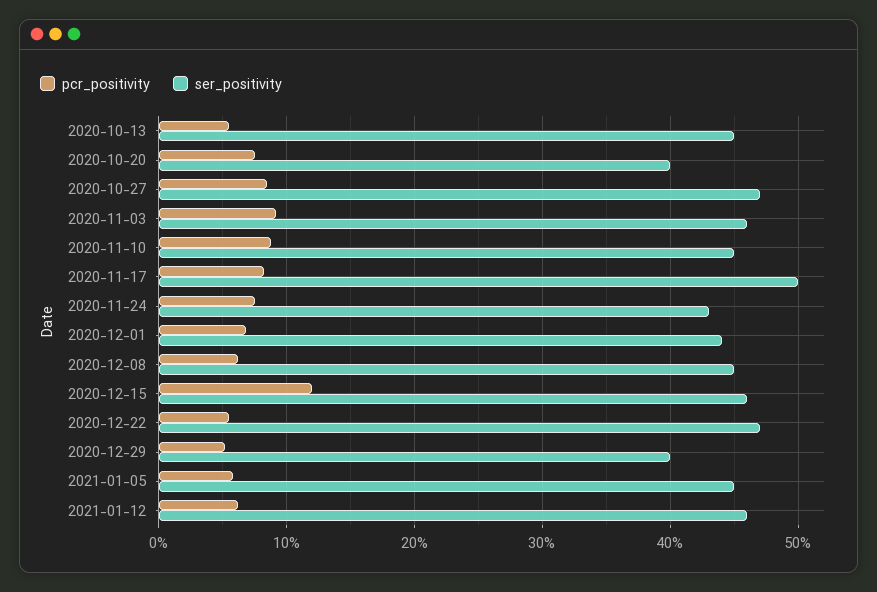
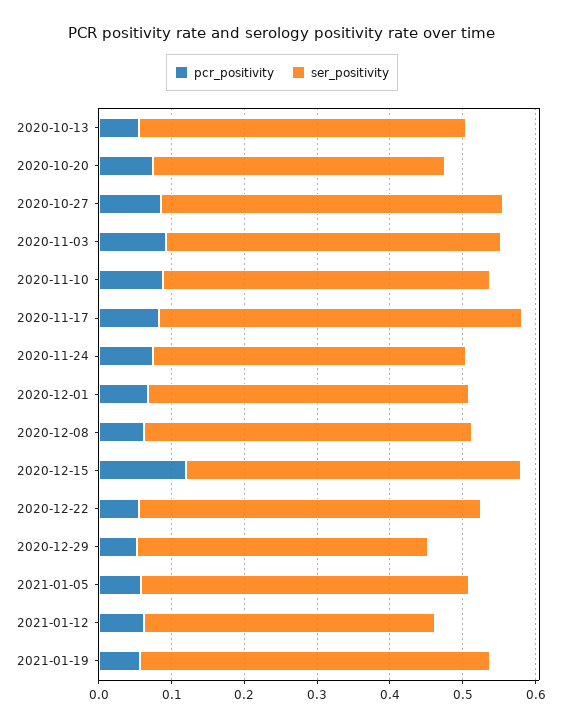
ser_positivity, 2021-01-12: 0.46 -> 0.4
pcr_positivity, 2021-01-19: none -> 0.06
ser_positivity, 2021-01-19: none -> 0.48

